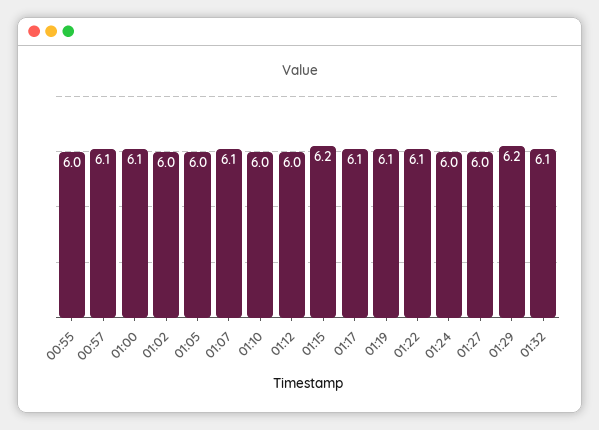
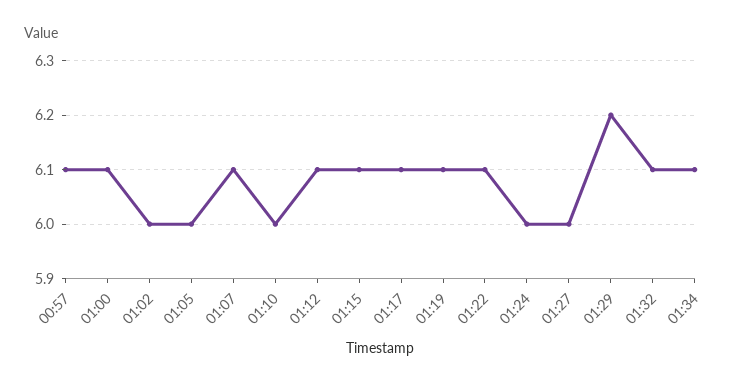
00:55: 6 -> none
01:12: 6 -> 6.1
01:15: 6.2 -> 6.1
01:34: none -> 6.1

